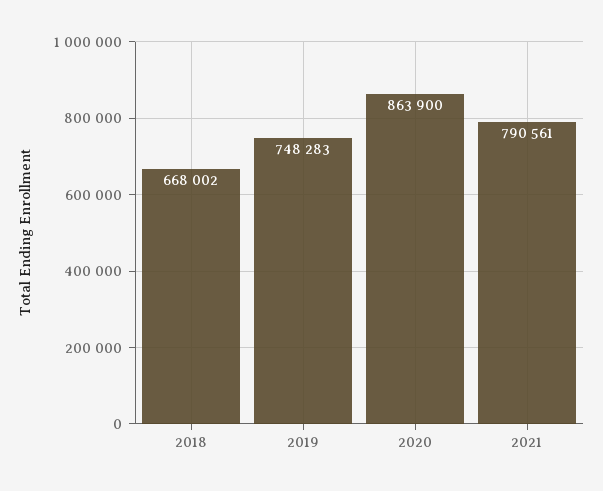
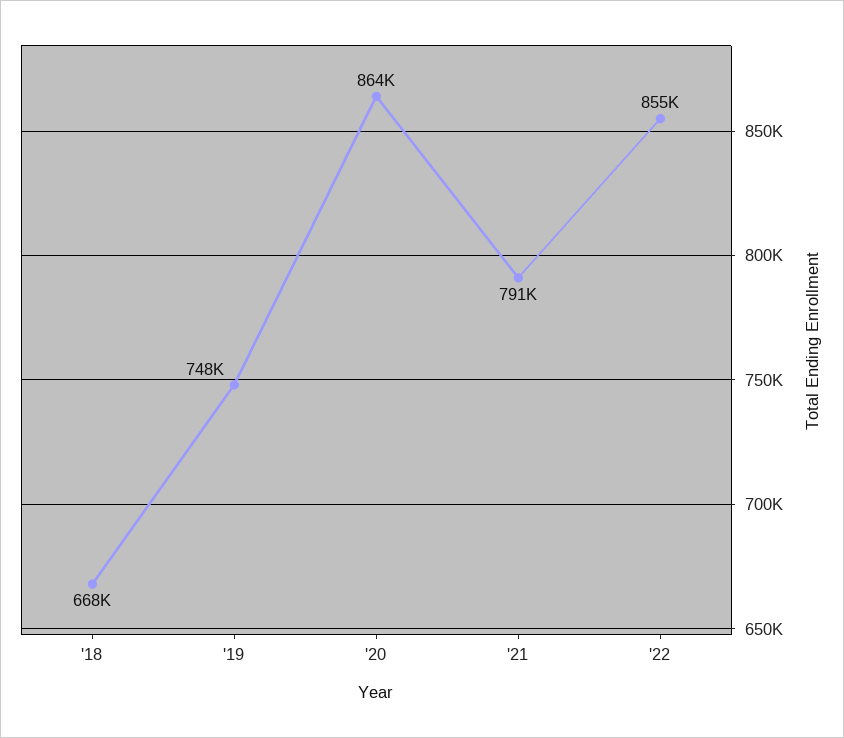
'22: none -> 855000

